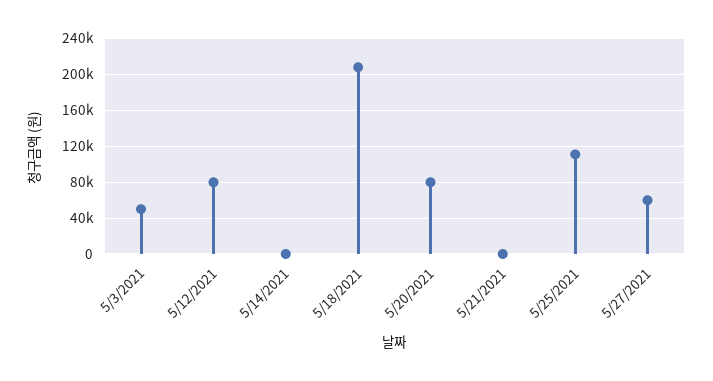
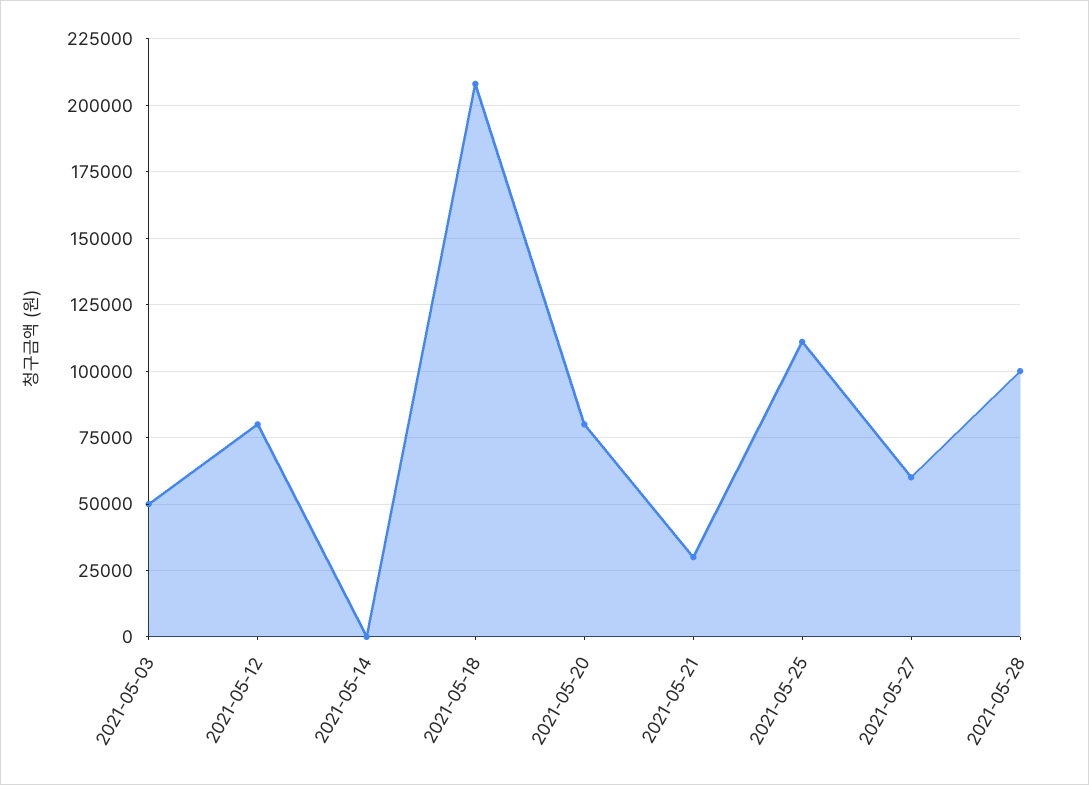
5/21/2021: 0 -> 30000
2021-05-28: none -> 100000

